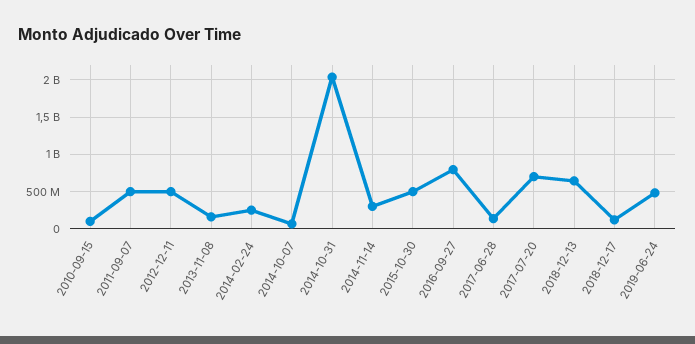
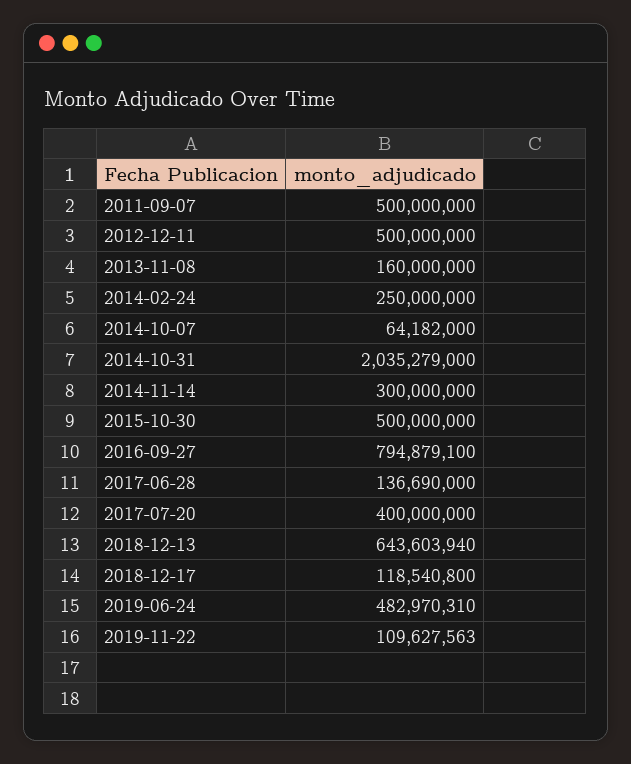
2010-09-15: 100000000 -> none
2017-07-20: 700000000 -> 400000000
2019-11-22: none -> 109627563

